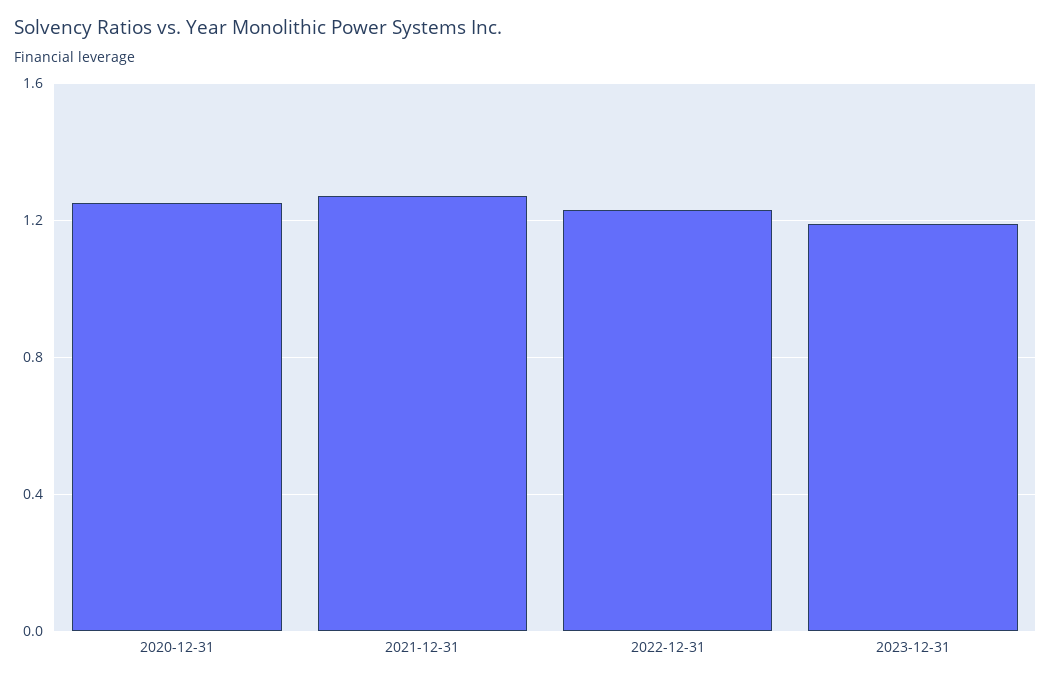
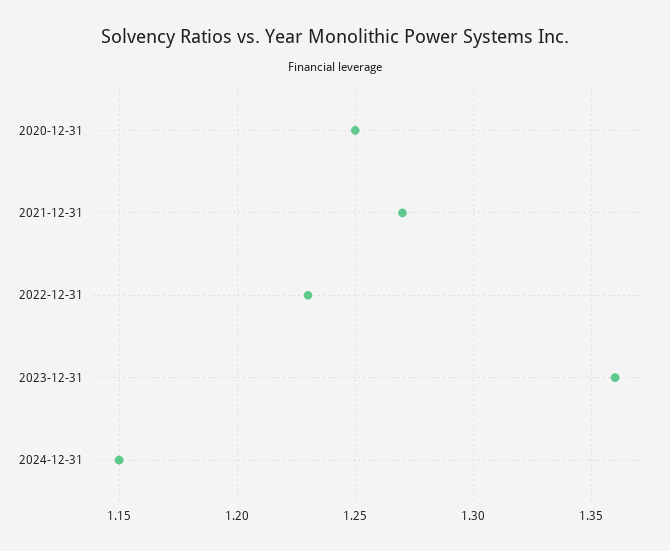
2023-12-31: 1.2 -> 1.36
2024-12-31: none -> 1.15

